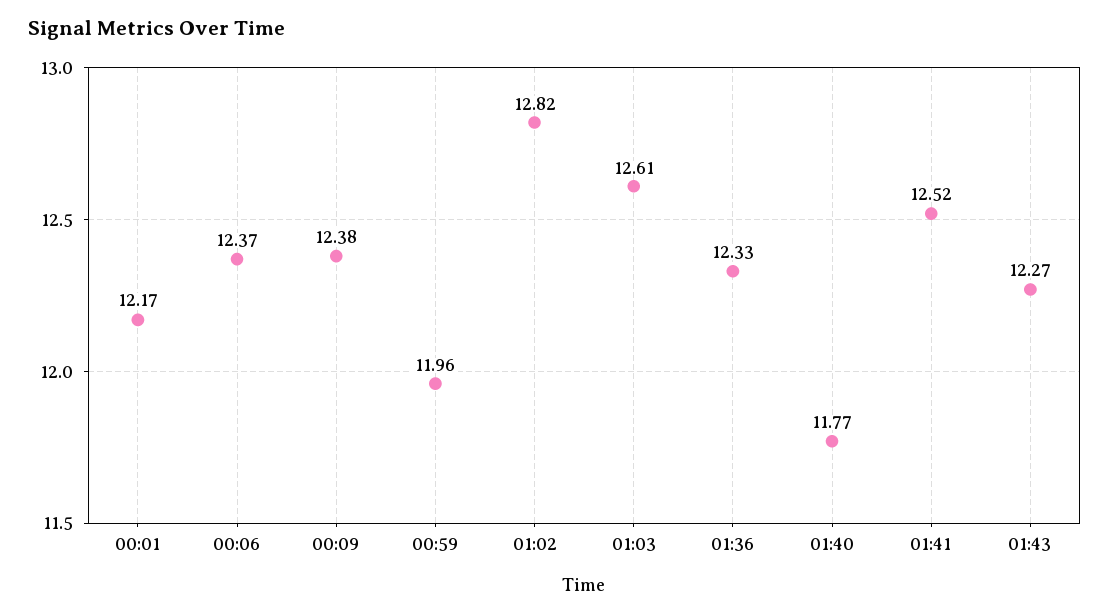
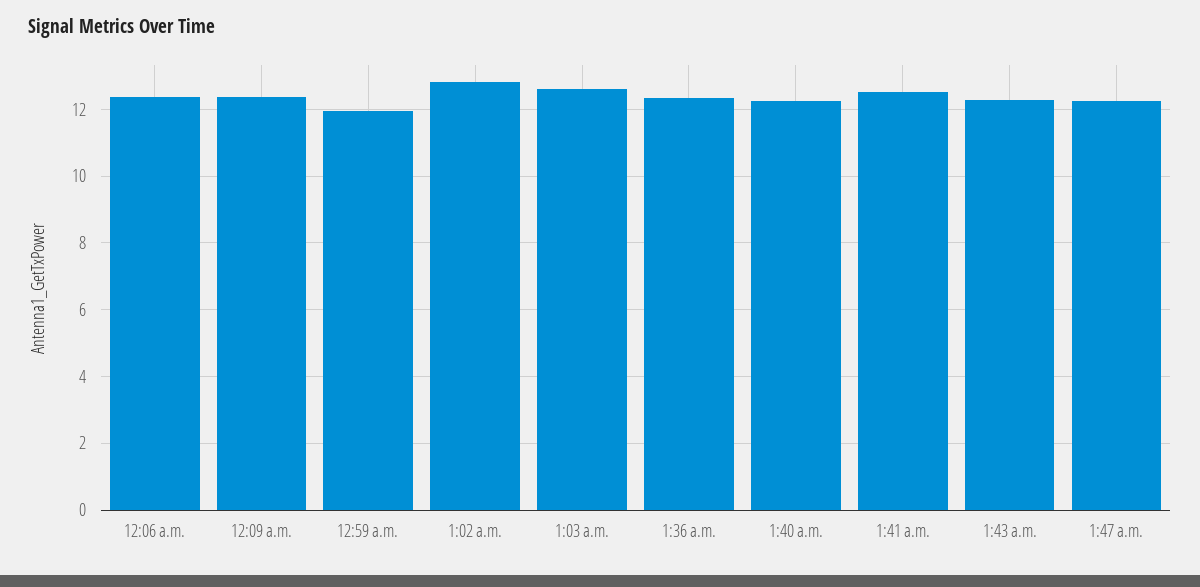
00:01: 12.17 -> none
01:40: 11.77 -> 12.2
1:47 a.m.: none -> 12.2

